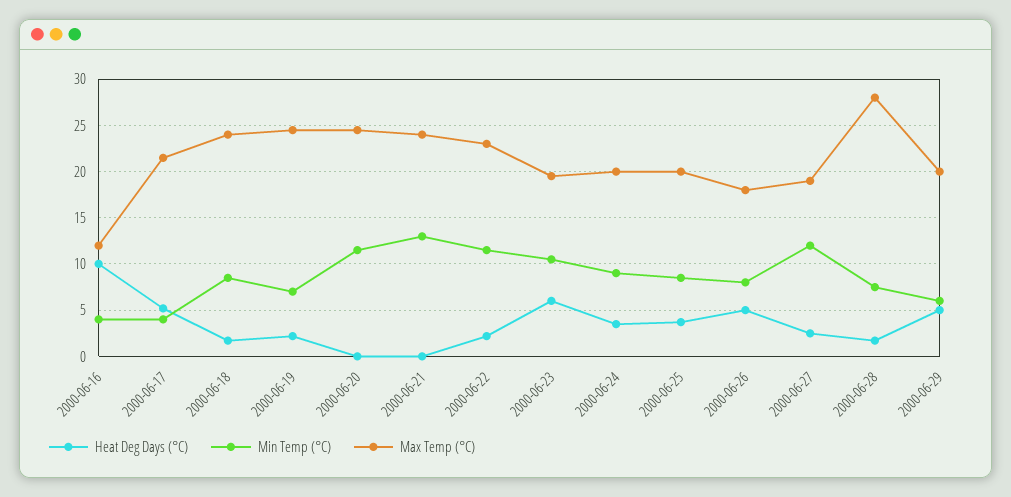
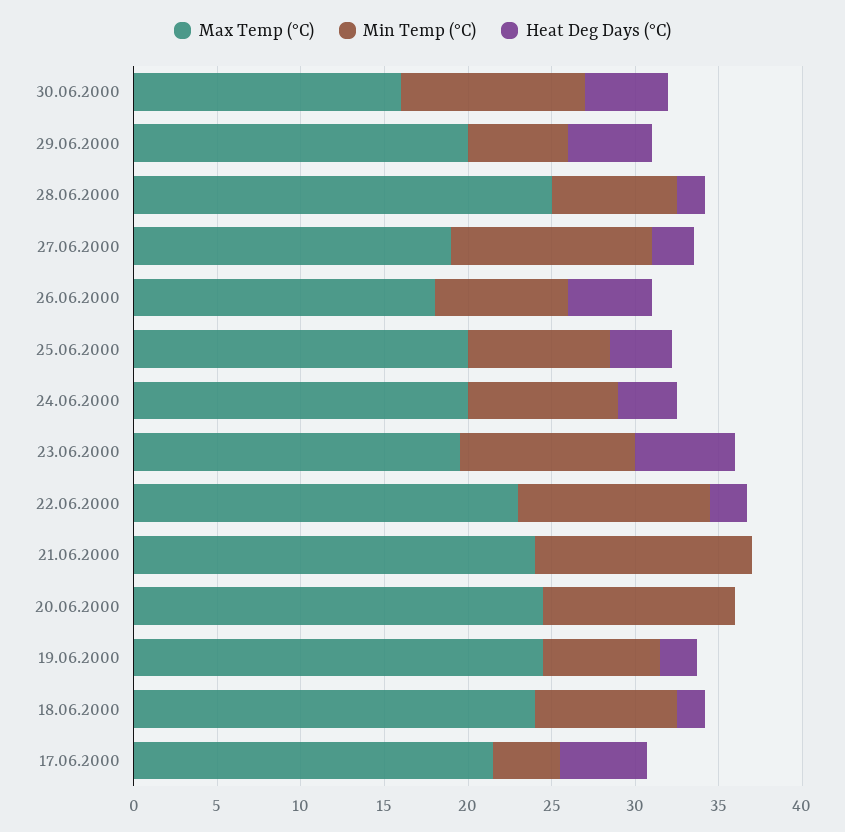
Heat Deg Days (°C), 2000-06-16: 10 -> none
Min Temp (°C), 2000-06-16: 4 -> none
Max Temp (°C), 2000-06-16: 12 -> none
Max Temp (°C), 2000-06-28: 28 -> 25
Max Temp (°C), 30.06.2000: none -> 16
Min Temp (°C), 30.06.2000: none -> 11
Heat Deg Days (°C), 30.06.2000: none -> 5

